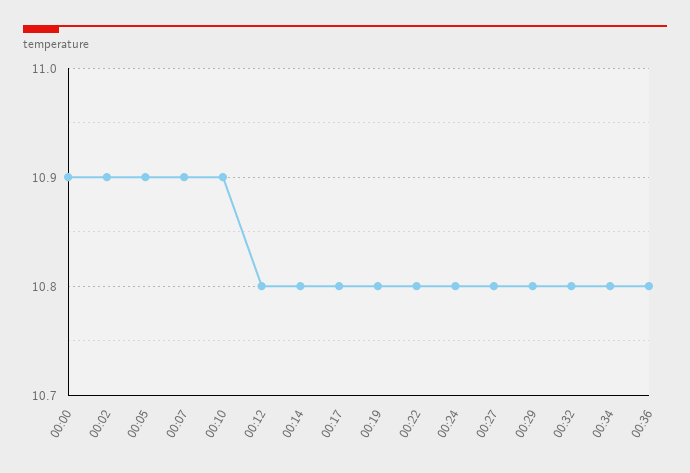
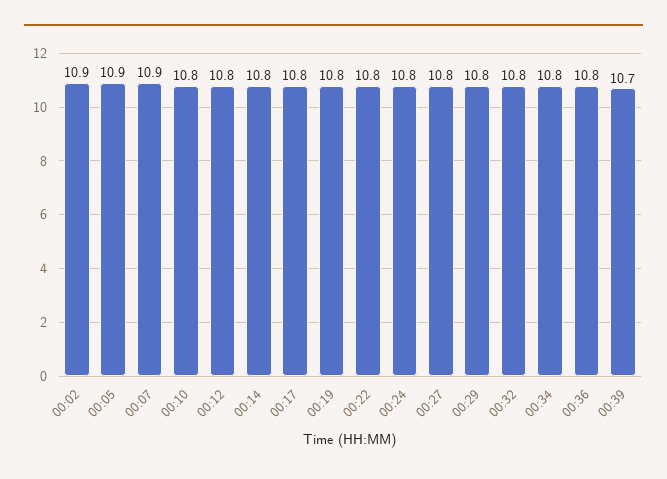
00:00: 10.9 -> none
00:10: 10.9 -> 10.8
00:39: none -> 10.7

